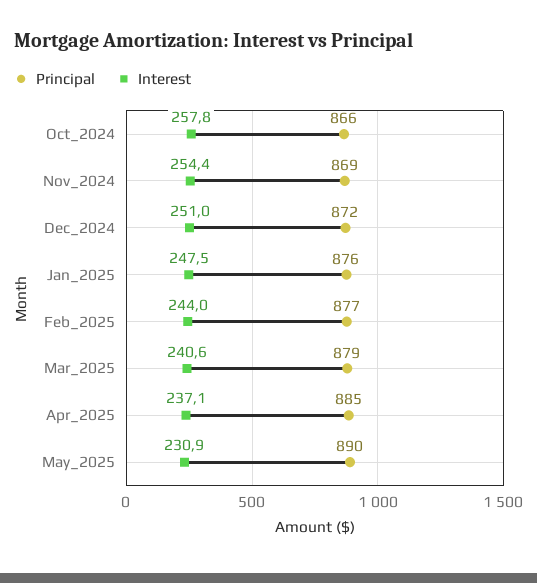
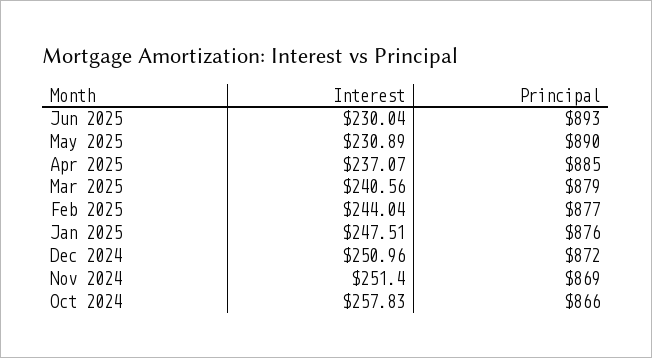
Interest, Nov_2024: 254.4 -> 251.4
Interest, Jun 2025: none -> 230.04
Principal, Jun 2025: none -> 893

